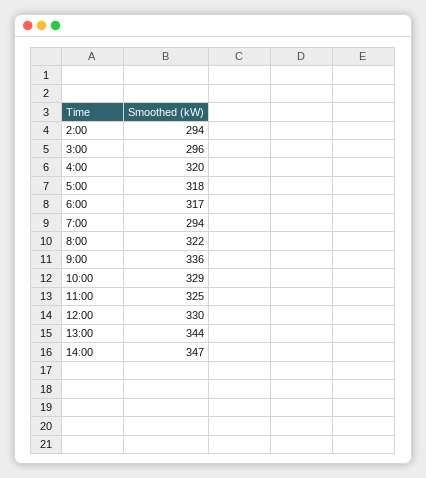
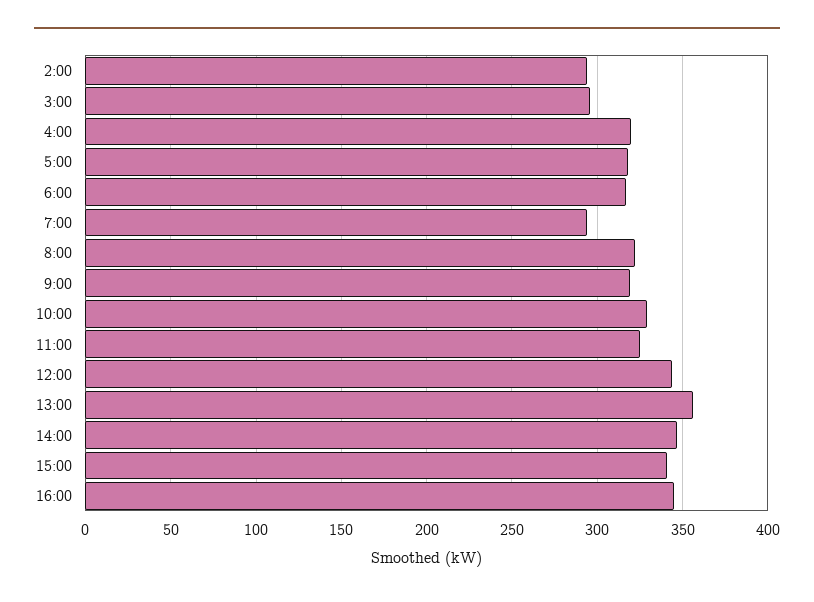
9:00: 336 -> 320
12:00: 330 -> 345
13:00: 344 -> 355
15:00: none -> 340
16:00: none -> 345

